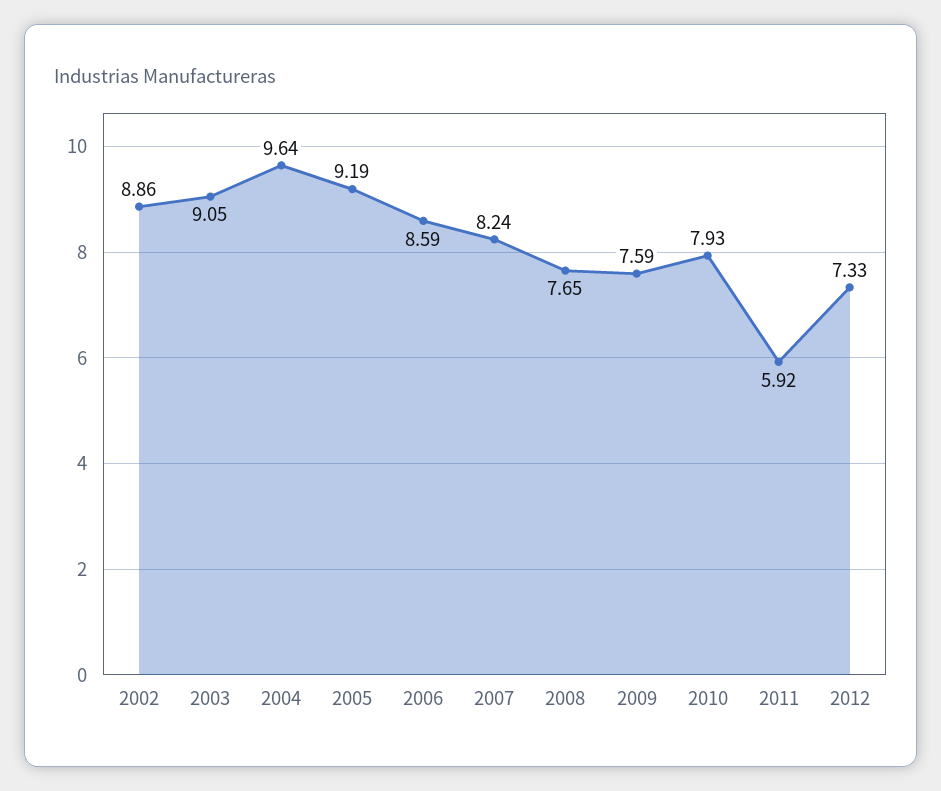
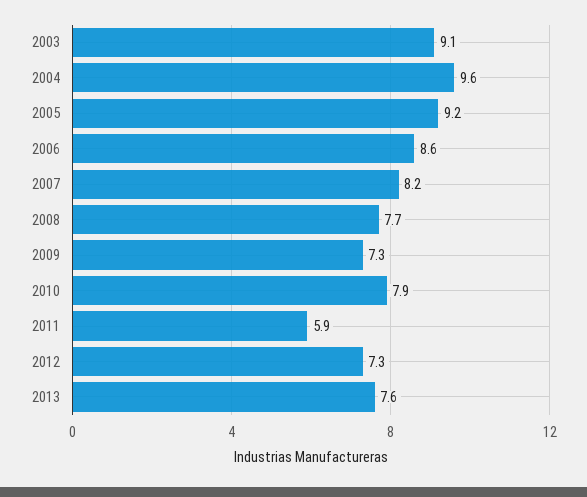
2002: 8.86 -> none
2009: 7.59 -> 7.3
2013: none -> 7.6

